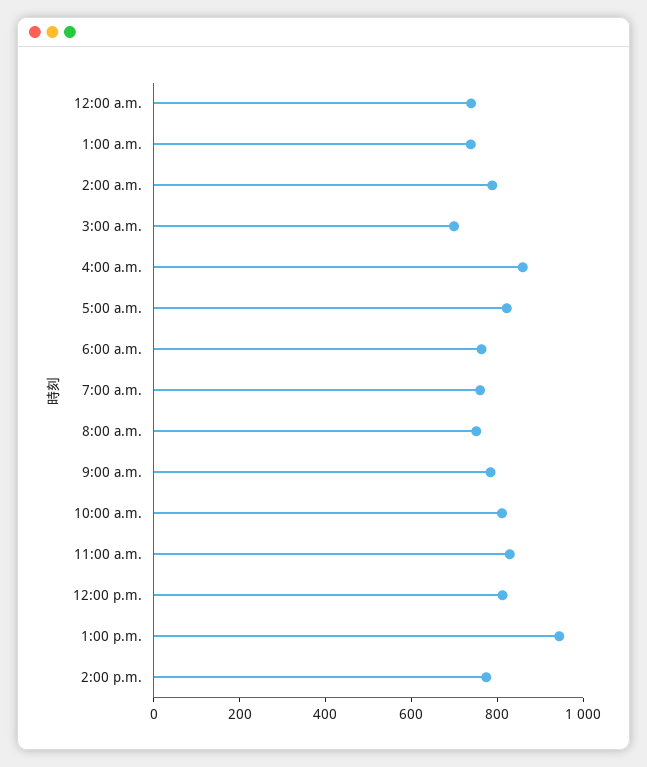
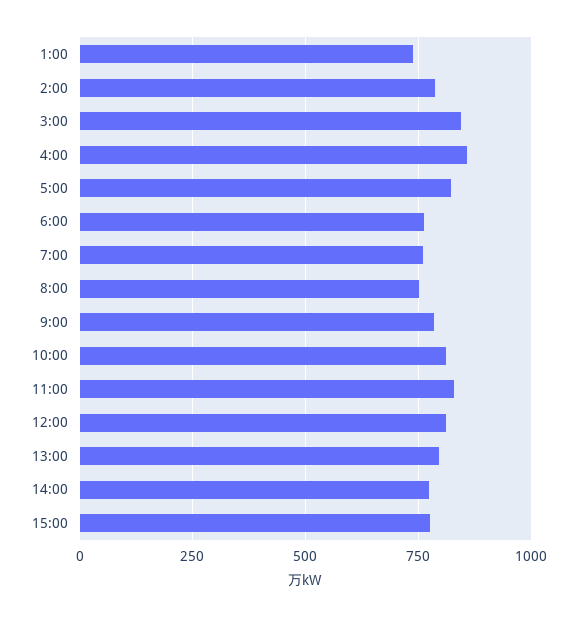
12:00 a.m.: 750 -> none
3:00 a.m.: 700 -> 850
1:00 p.m.: 950 -> 800
15:00: none -> 775

